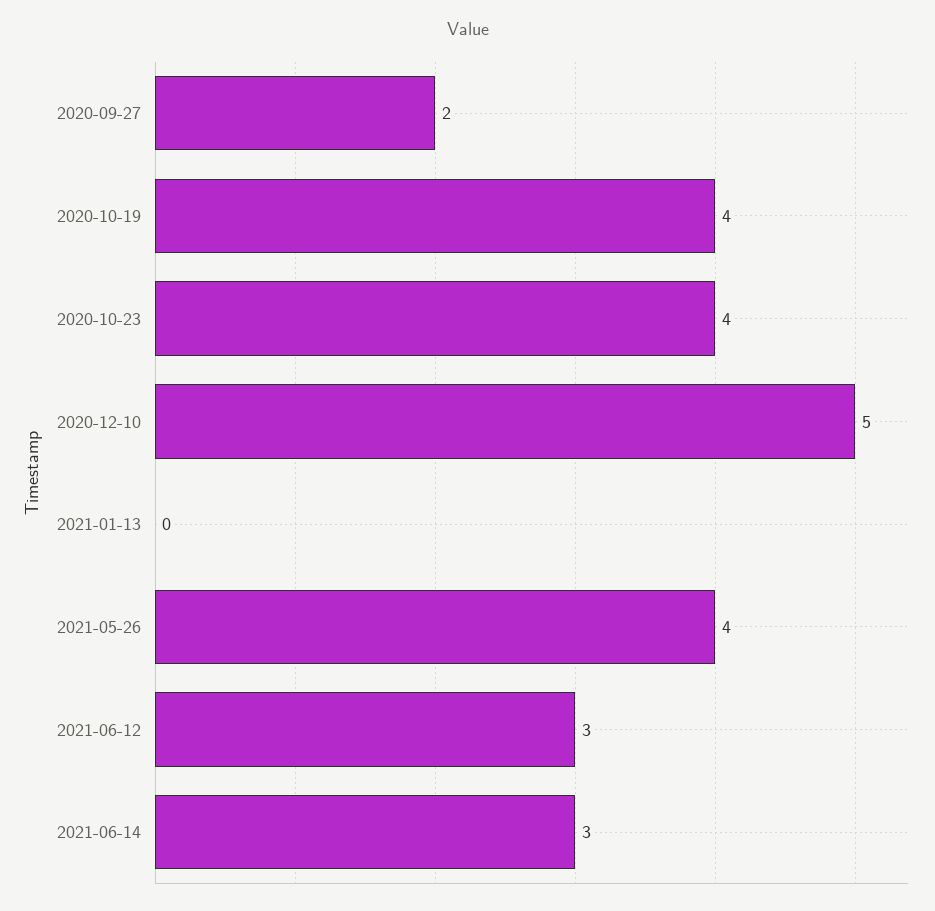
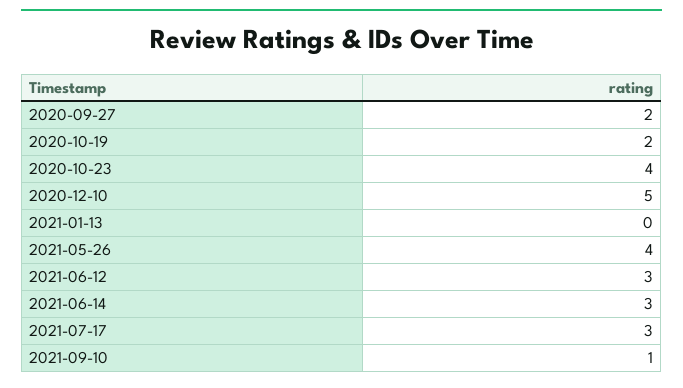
2020-10-19: 4 -> 2
2021-07-17: none -> 3
2021-09-10: none -> 1

